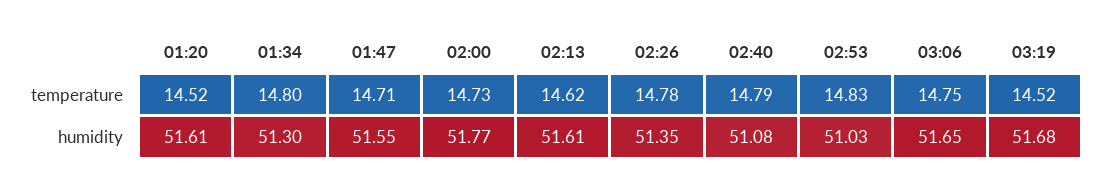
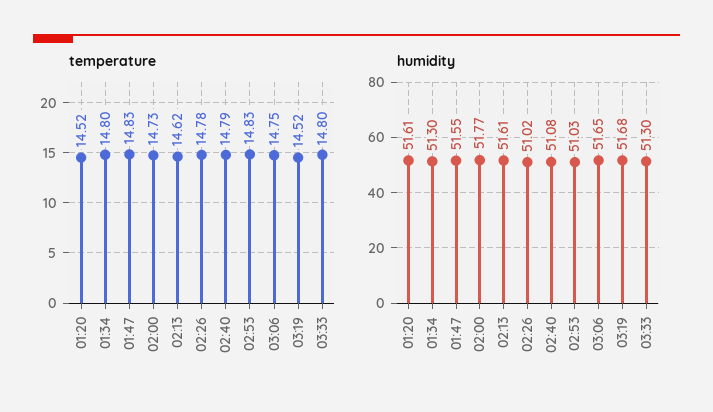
temperature, 01:47: 14.71 -> 14.83
humidity, 02:26: 51.35 -> 51.02
temperature, 03:33: none -> 14.8
humidity, 03:33: none -> 51.3

